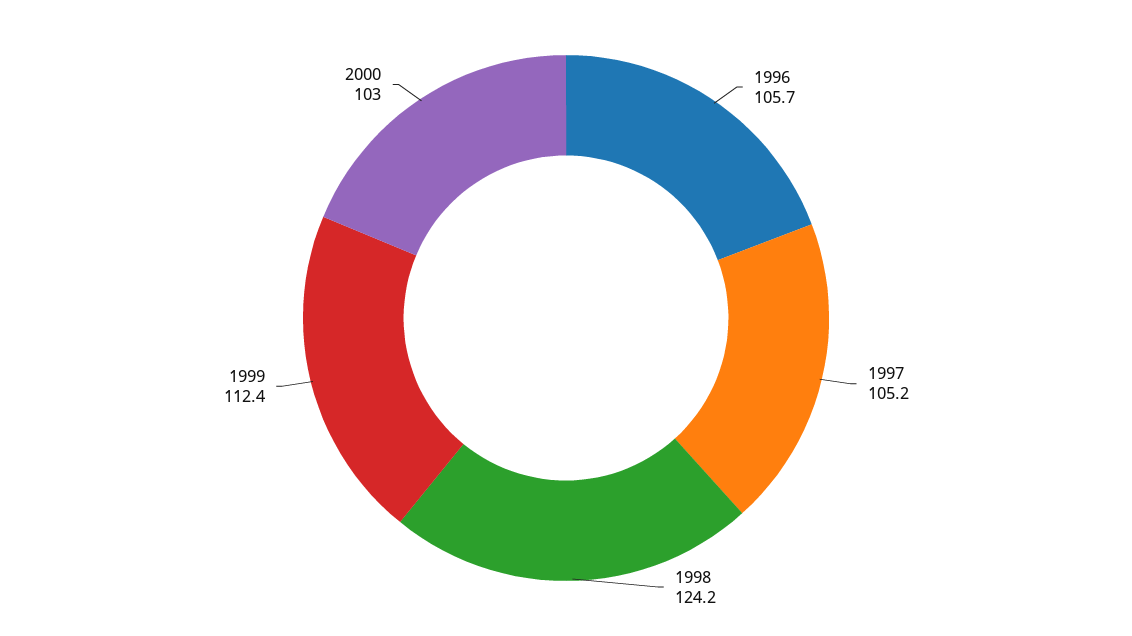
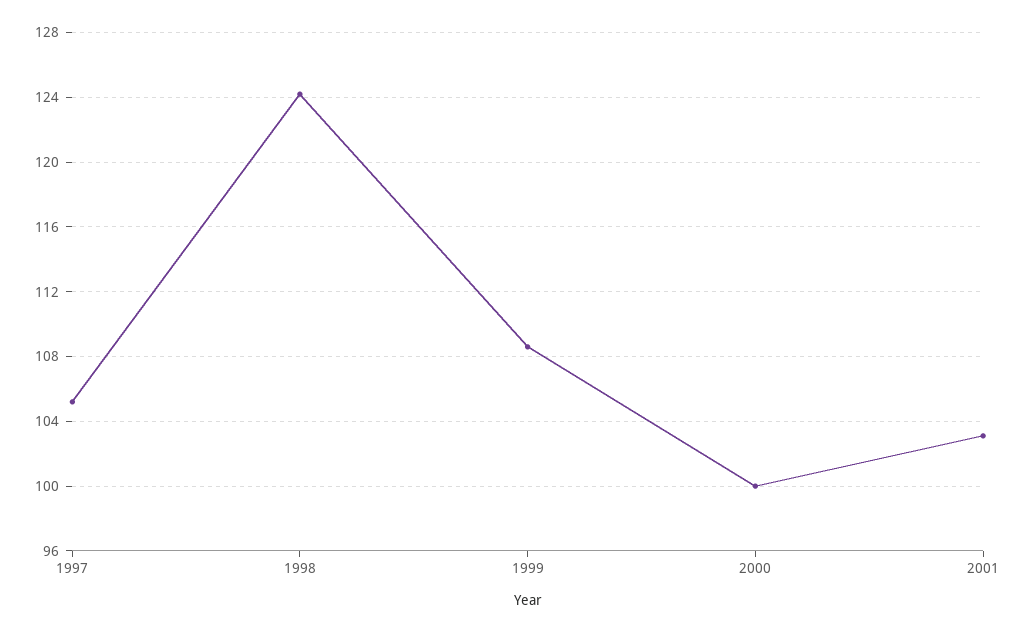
1996: 105.7 -> none
1999: 112.4 -> 108.5
2000: 103 -> 100
2001: none -> 103

